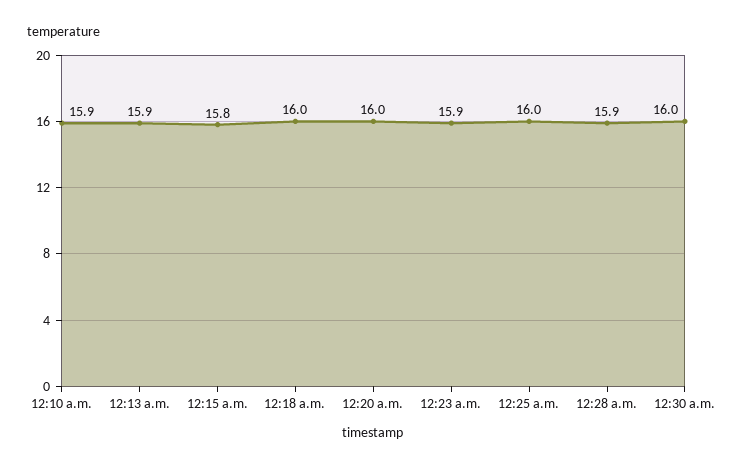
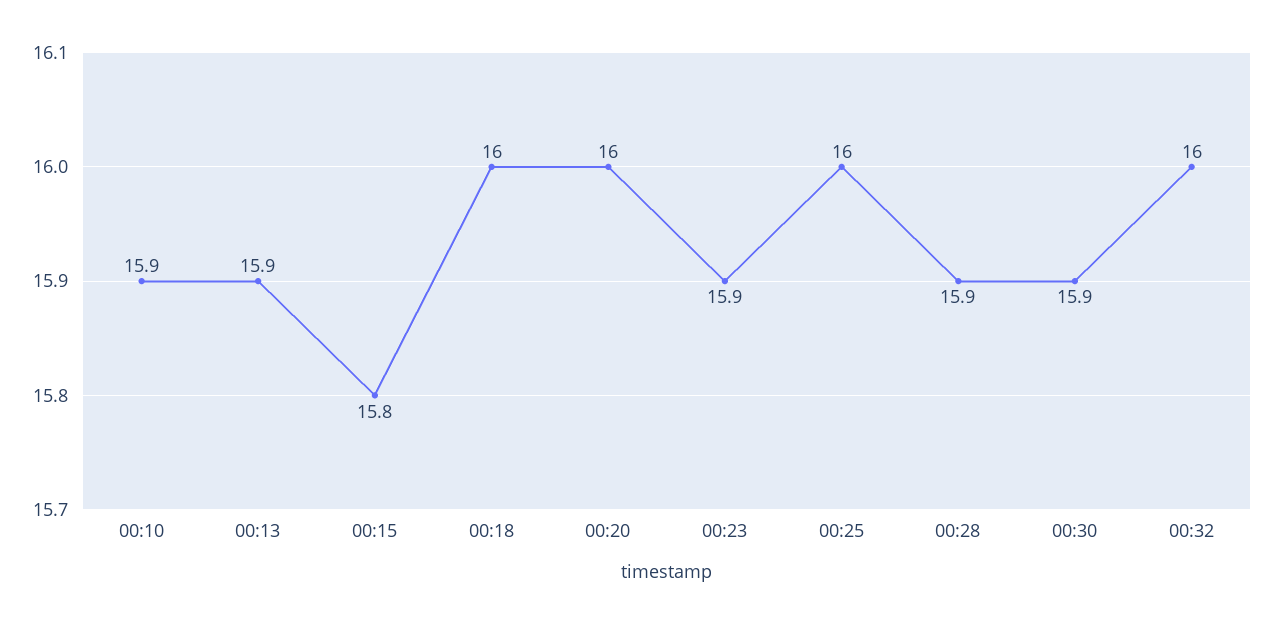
12:30 a.m.: 16 -> 15.9
00:32: none -> 16

